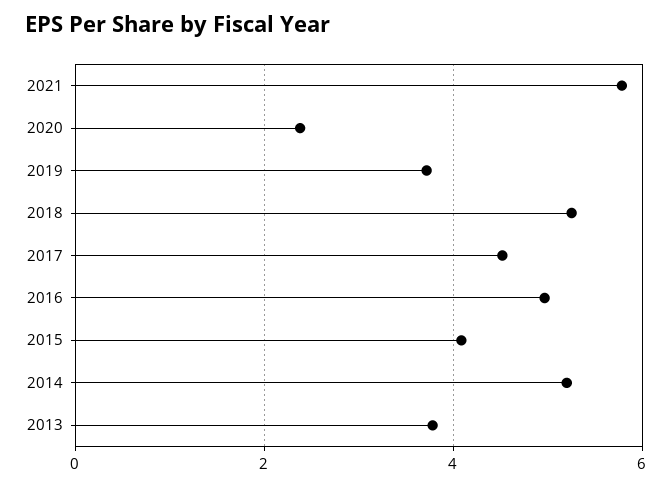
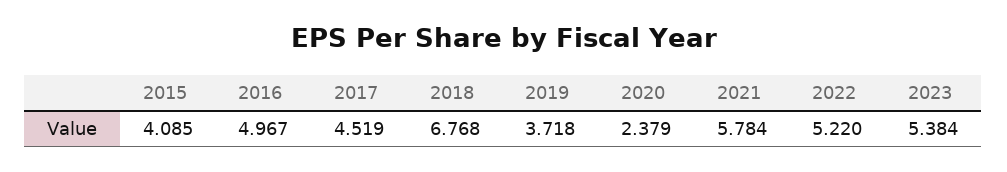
2018: 5.2 -> 6.768
2014: 5.2 -> none
2013: 3.8 -> none
2022: none -> 5.22
2023: none -> 5.384

